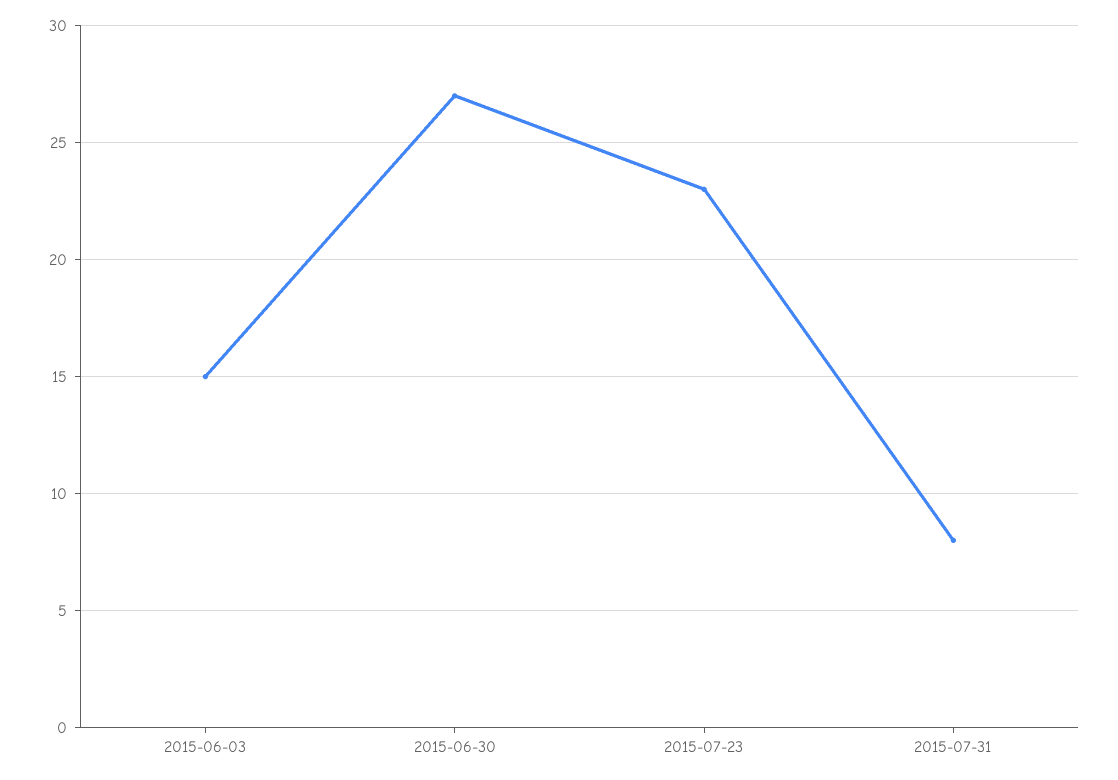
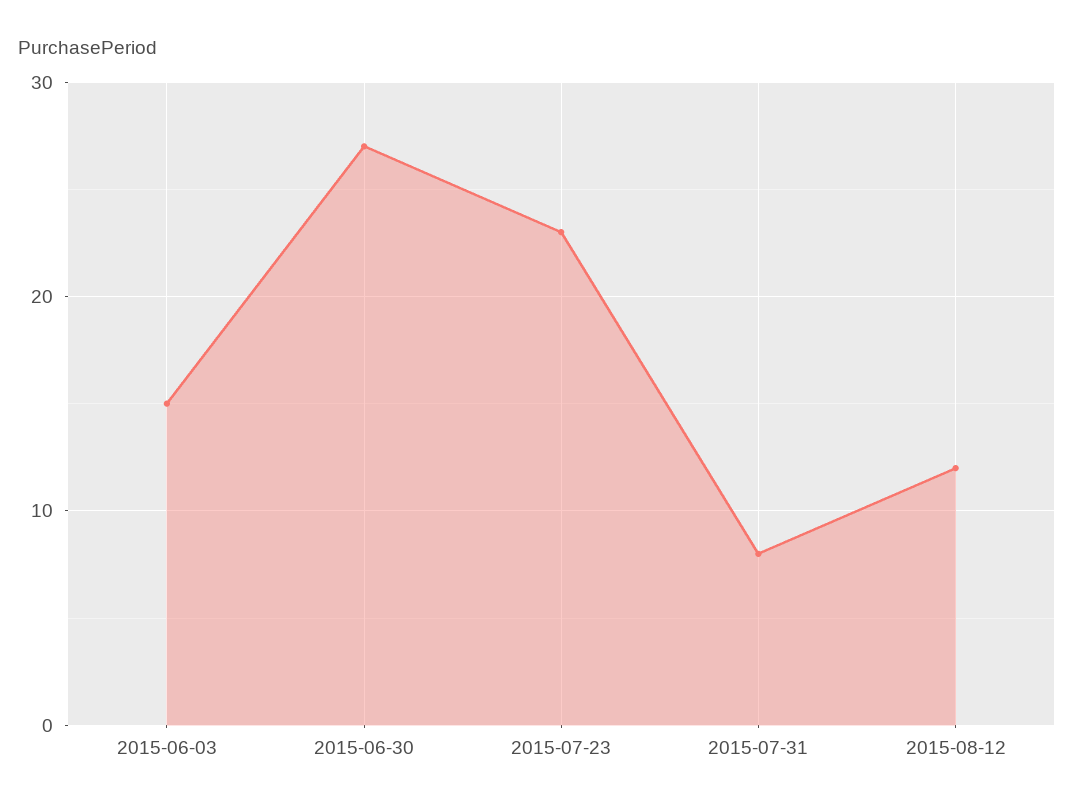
2015-08-12: none -> 12

